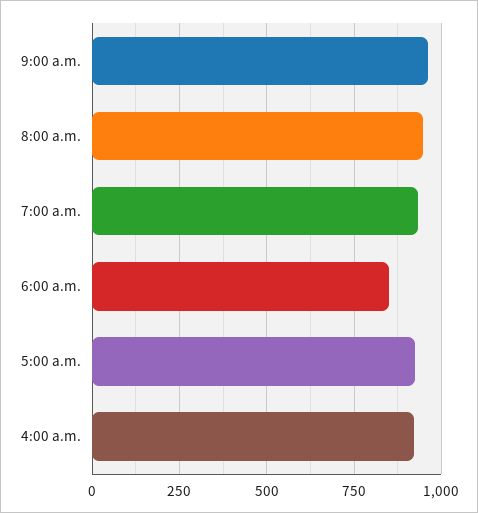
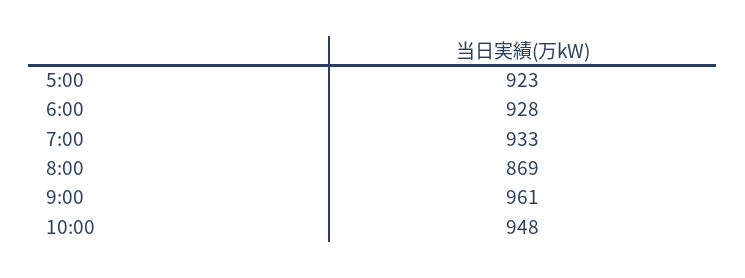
8:00 a.m.: 950 -> 869
6:00 a.m.: 850 -> 928
4:00 a.m.: 925 -> none
10:00: none -> 948

